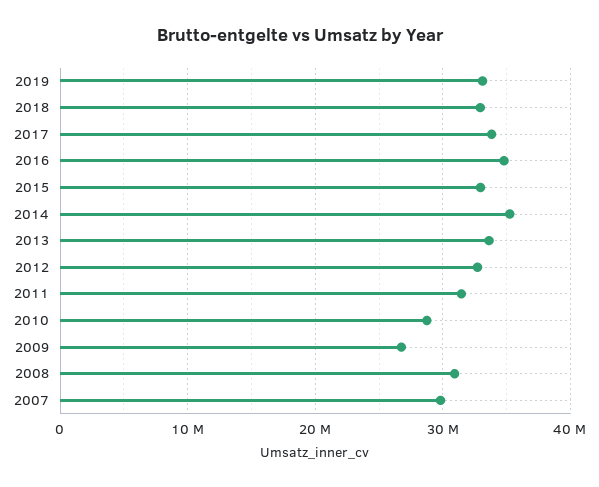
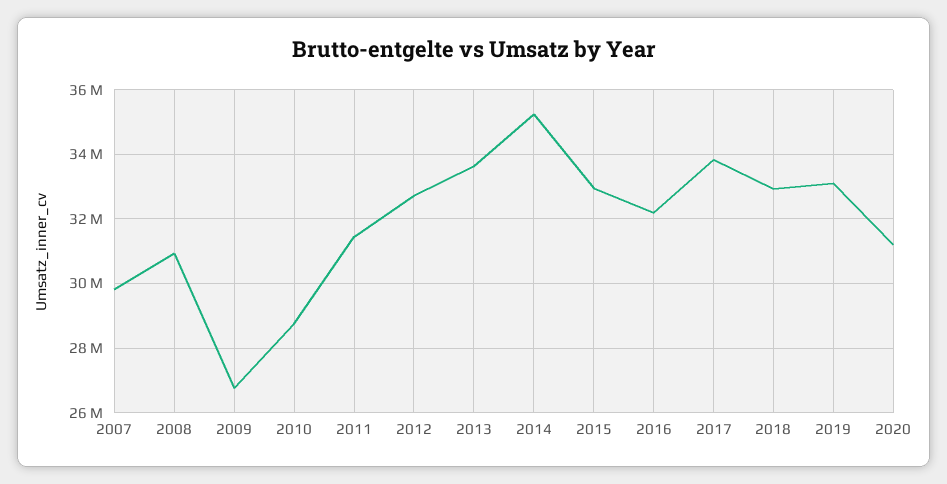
2016: 35000000 -> 32200000
2020: none -> 31200000

